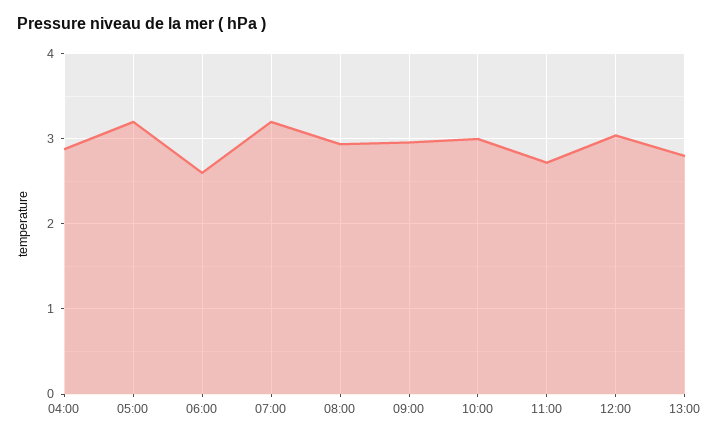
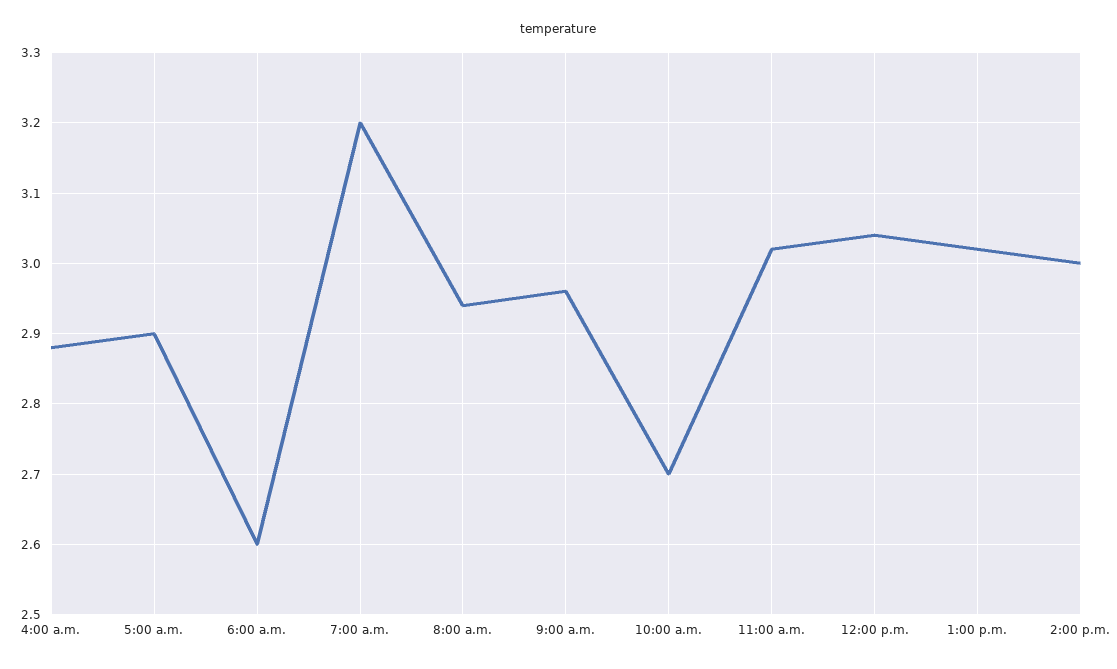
05:00: 3.2 -> 2.9
10:00: 3 -> 2.7
11:00: 2.7 -> 3.02
13:00: 2.8 -> 3.02
2:00 p.m.: none -> 3

